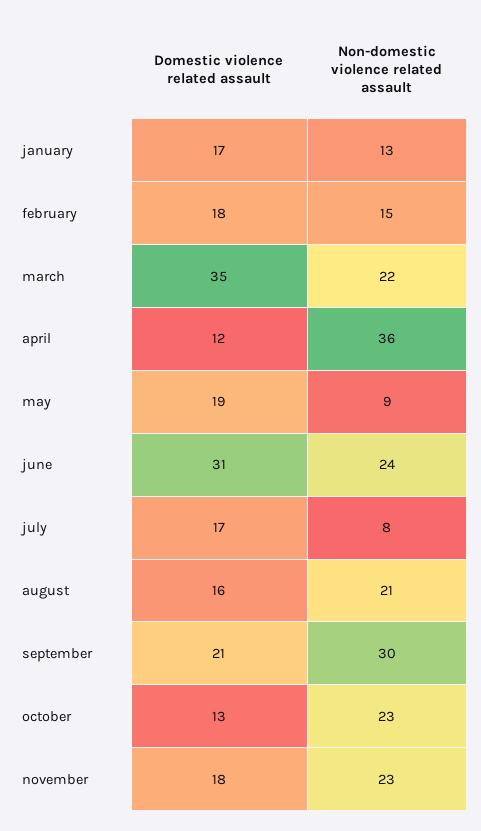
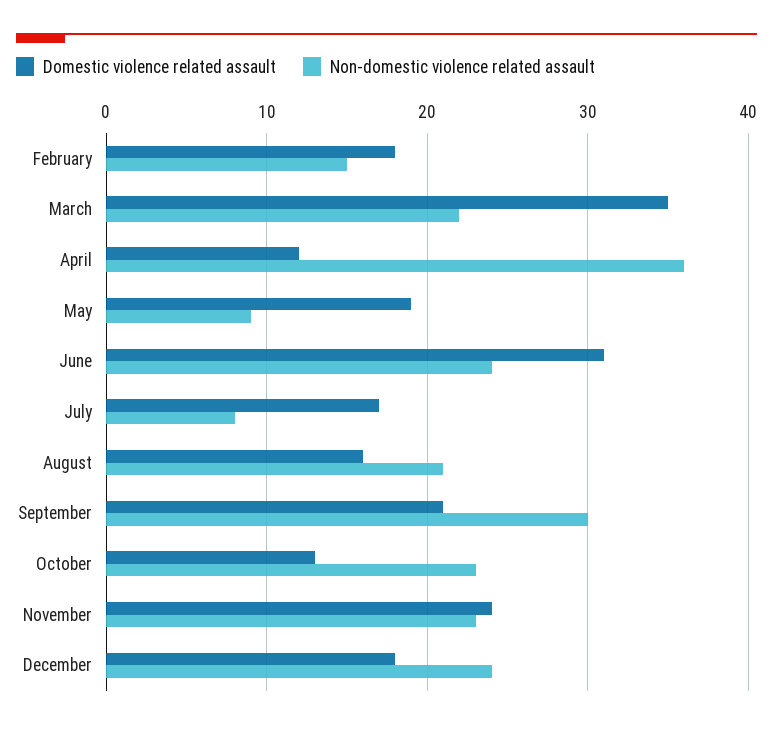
Domestic violence related assault, january: 17 -> none
Non-domestic violence related assault, january: 13 -> none
Domestic violence related assault, november: 18 -> 24
Domestic violence related assault, December: none -> 18
Non-domestic violence related assault, December: none -> 24

